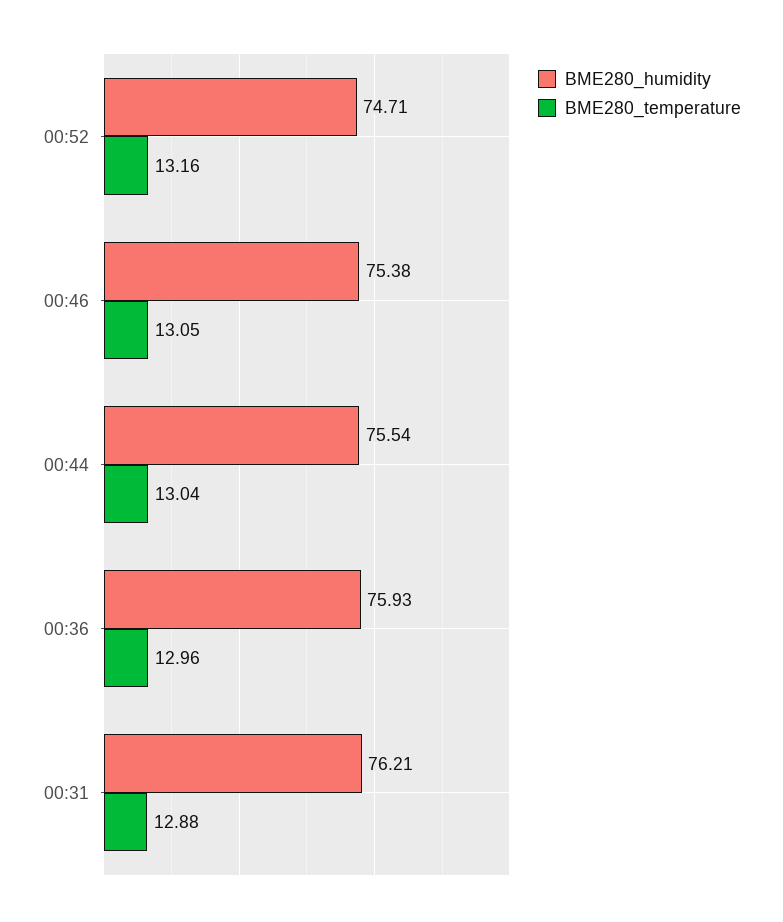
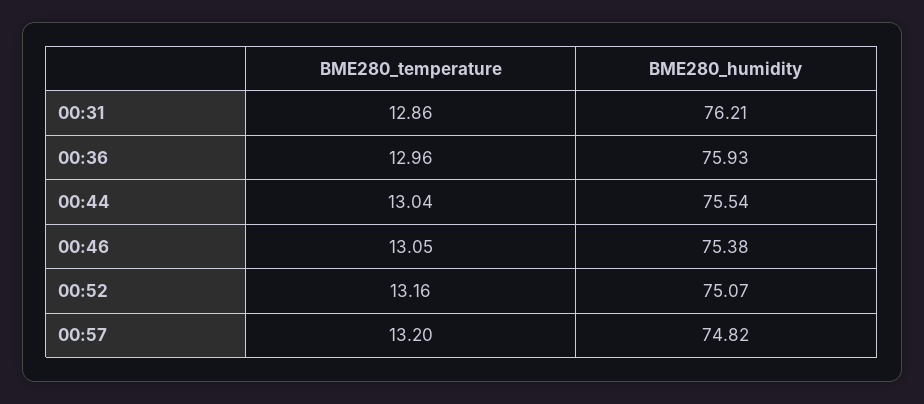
BME280_humidity, 00:52: 74.71 -> 75.07
BME280_temperature, 00:31: 12.88 -> 12.86
BME280_temperature, 00:57: none -> 13.2
BME280_humidity, 00:57: none -> 74.82

